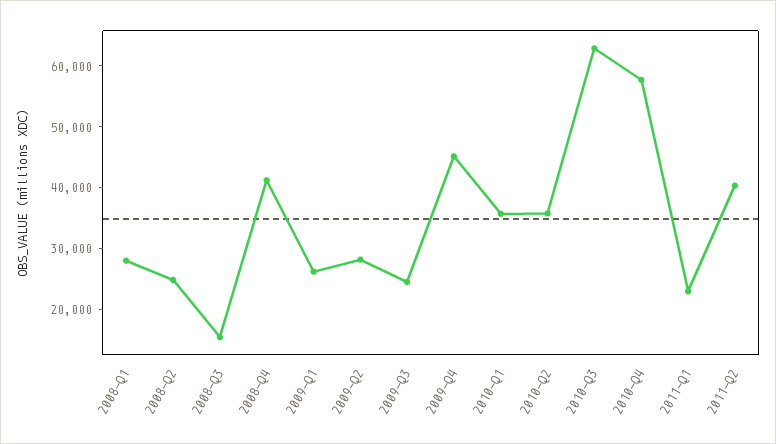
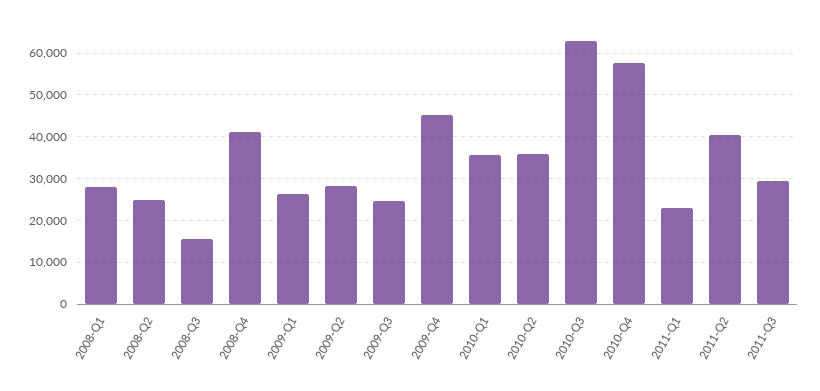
2011-Q3: none -> 30000

